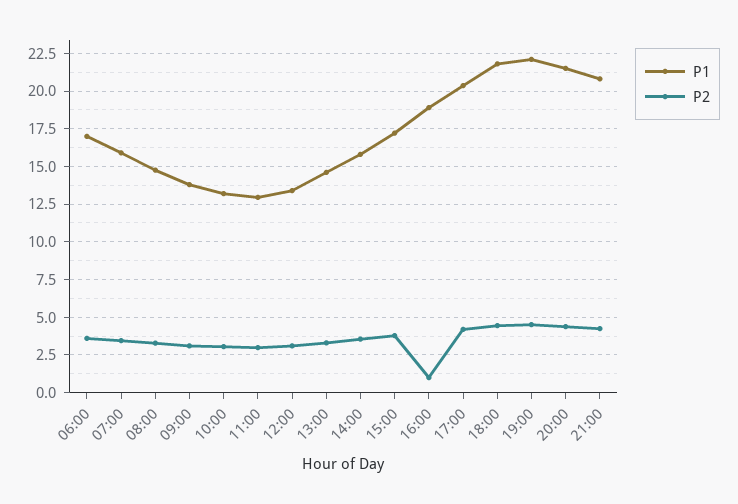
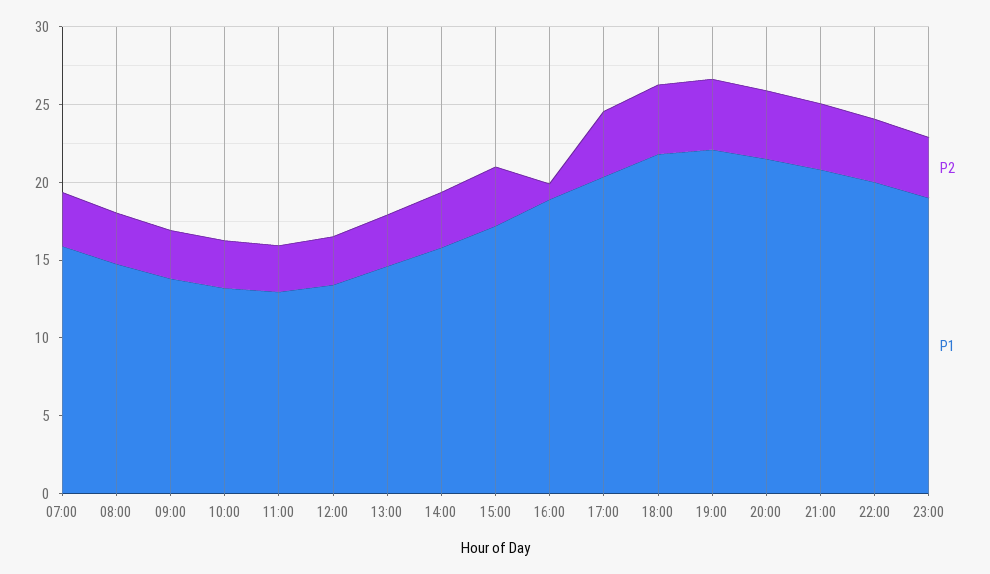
P1, 06:00: 17 -> none
P2, 06:00: 3.5 -> none
P2, 22:00: none -> 4
P1, 22:00: none -> 20
P2, 23:00: none -> 4
P1, 23:00: none -> 19

